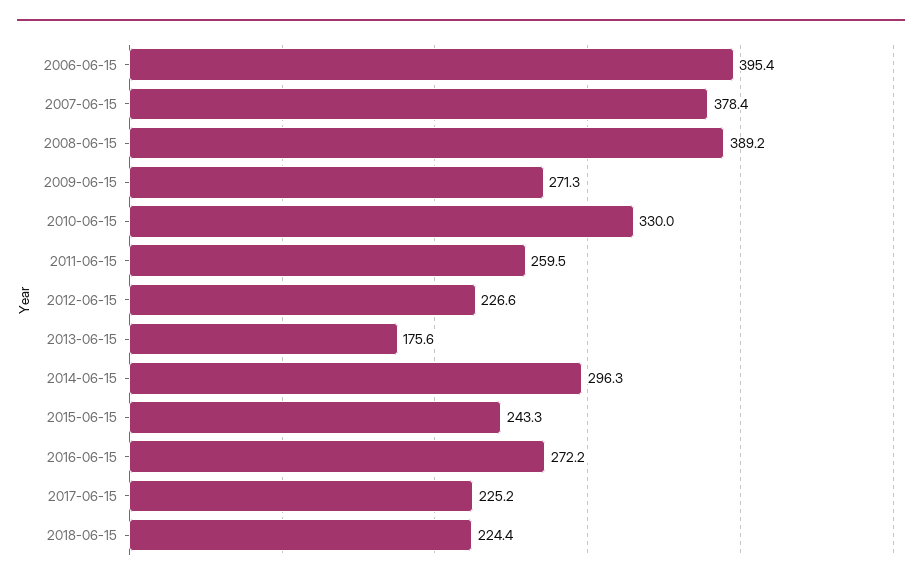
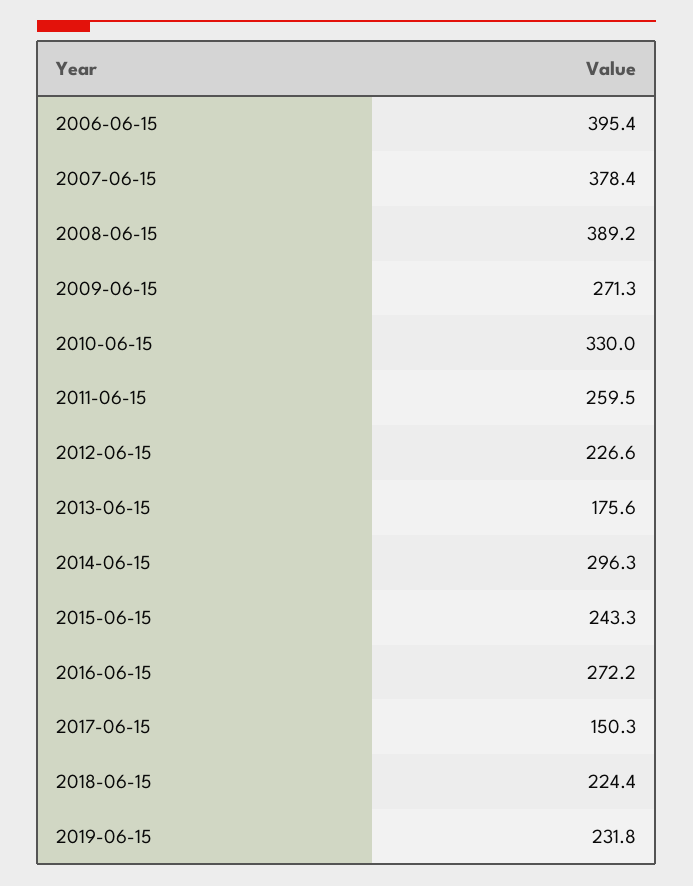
2017-06-15: 225.2 -> 150.3
2019-06-15: none -> 231.8

